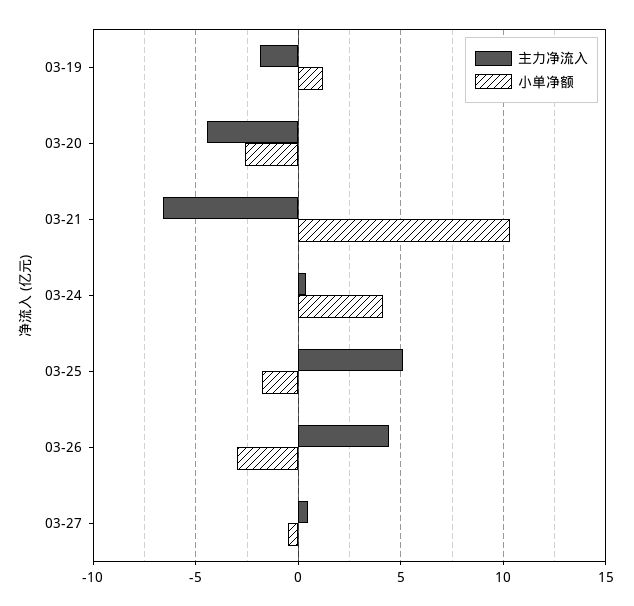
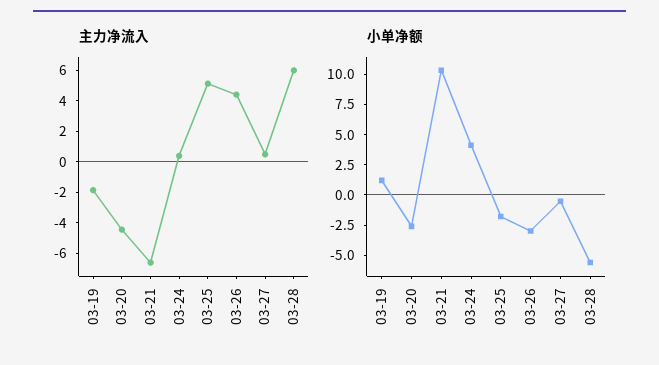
主力净流入, 03-28: none -> 6
小单净额, 03-28: none -> -5

